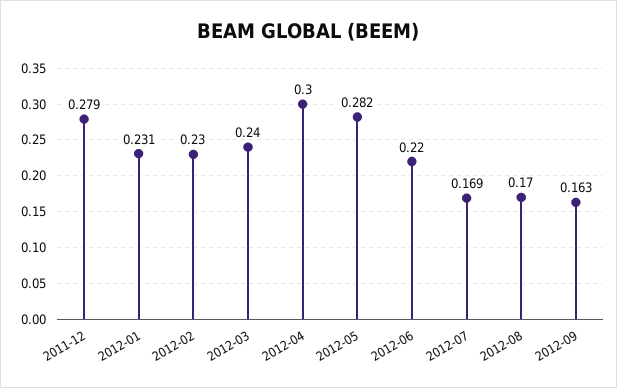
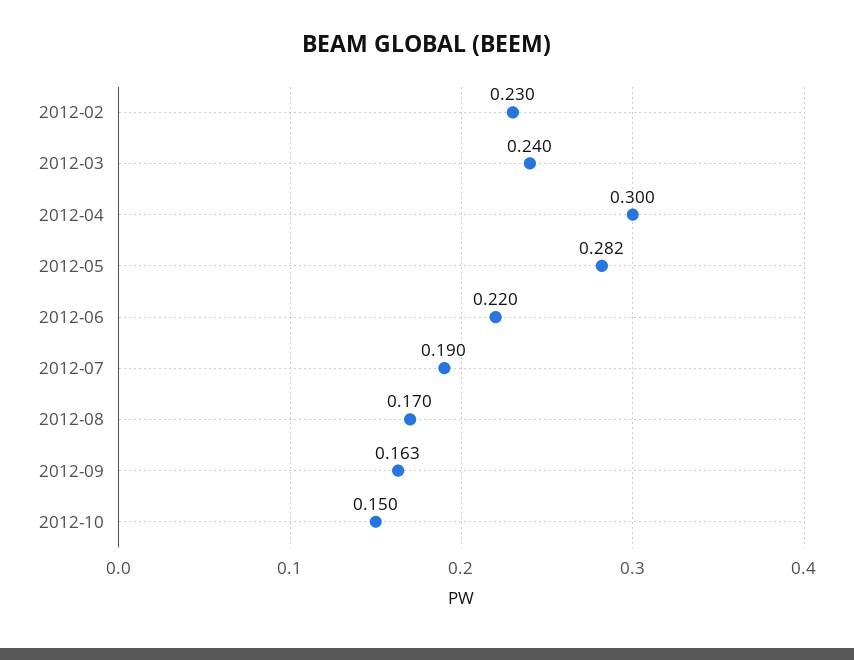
2011-12: 0.279 -> none
2012-01: 0.231 -> none
2012-07: 0.169 -> 0.19
2012-10: none -> 0.15

